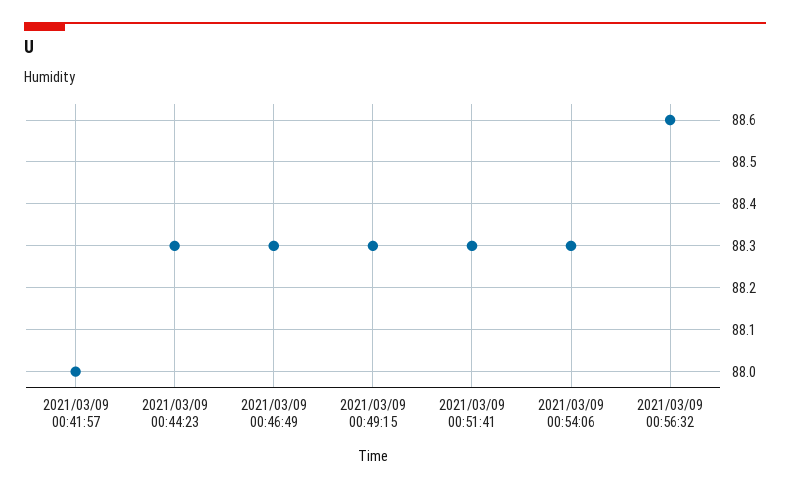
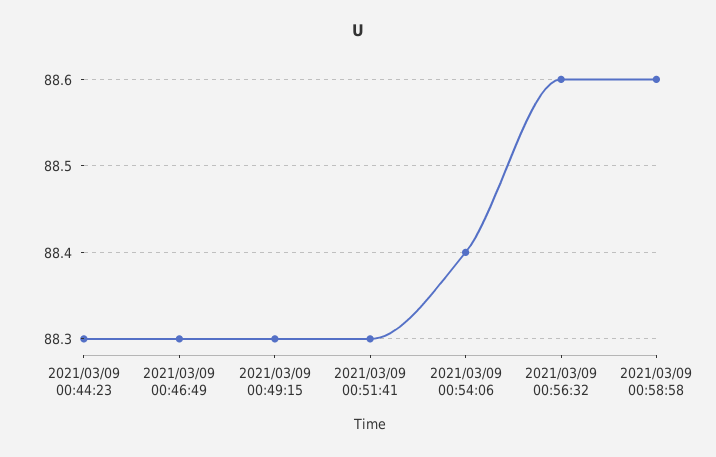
2021/03/09 00:41:57: 88 -> none
2021/03/09 00:54:06: 88.3 -> 88.4
2021/03/09 00:58:58: none -> 88.6

